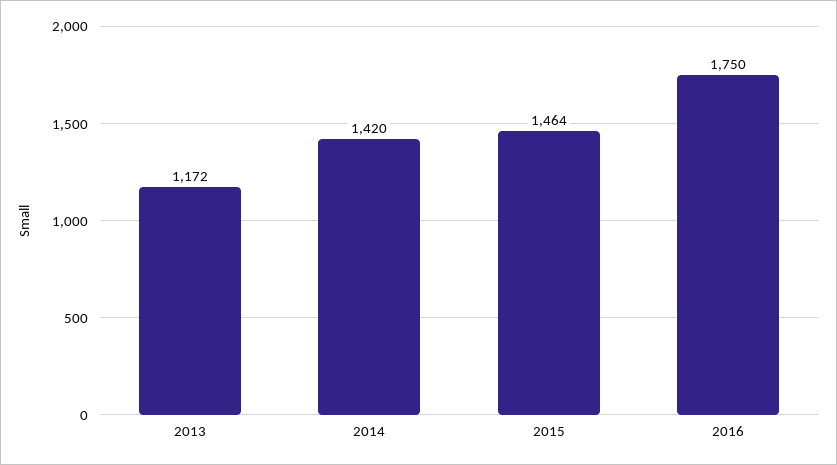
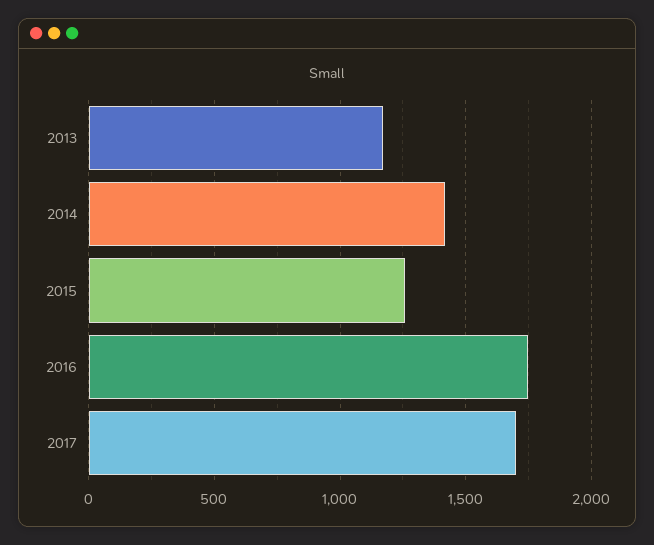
2015: 1464 -> 1250
2017: none -> 1700

